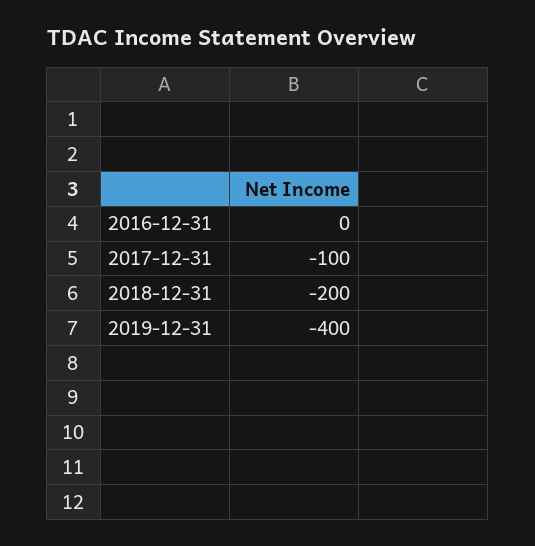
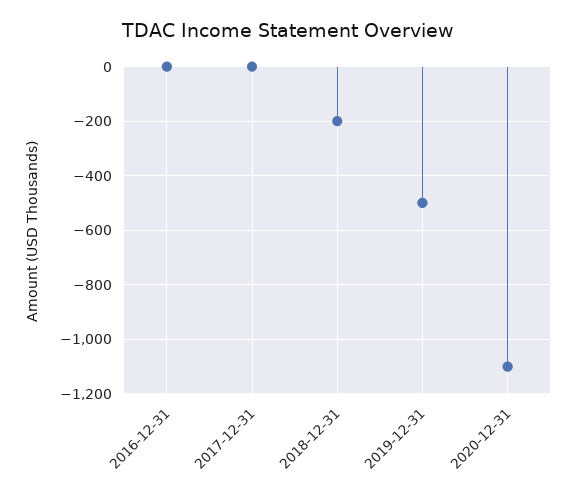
2017-12-31: -100 -> 0
2019-12-31: -400 -> -500
2020-12-31: none -> -1100

